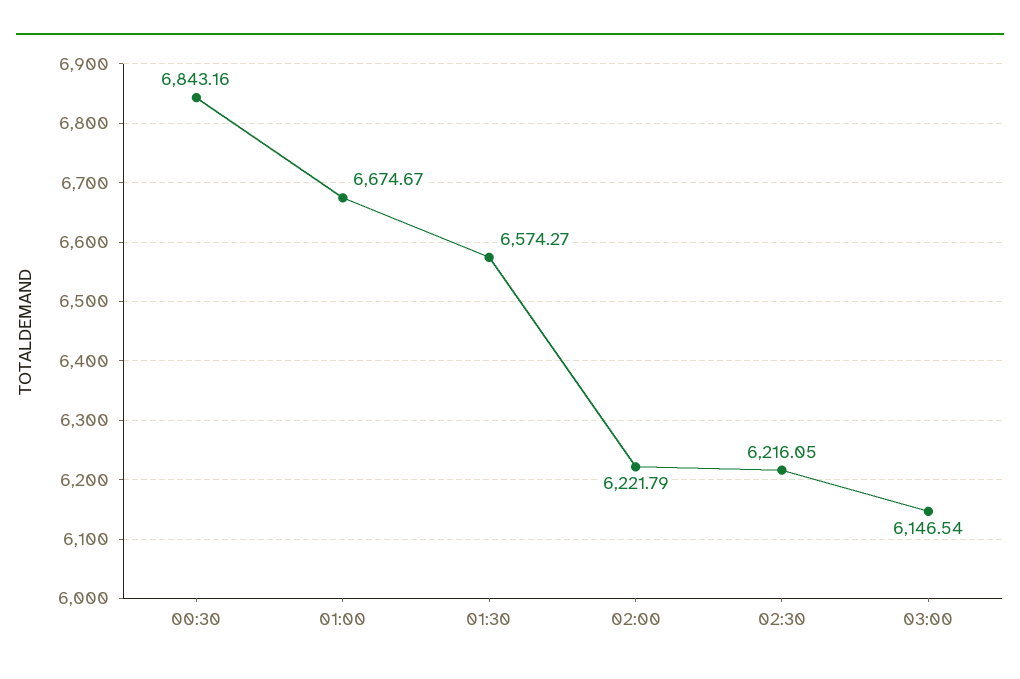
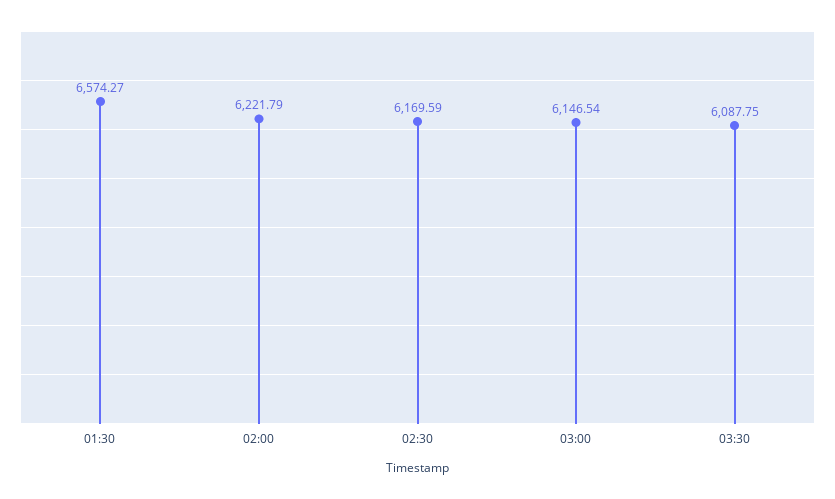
00:30: 6843.16 -> none
01:00: 6674.67 -> none
02:30: 6216.05 -> 6169.59
03:30: none -> 6087.75

